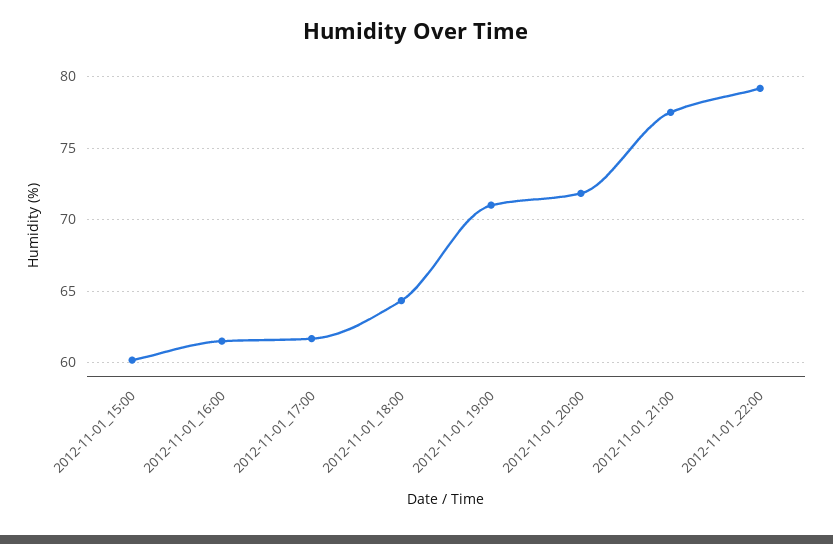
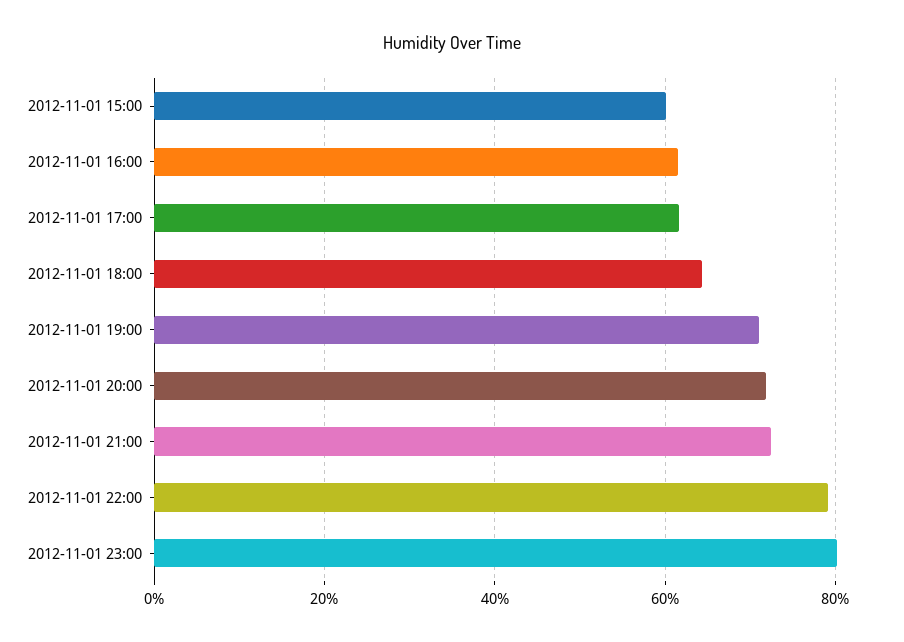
2012-11-01_21:00: 77.5 -> 72
2012-11-01 23:00: none -> 80

